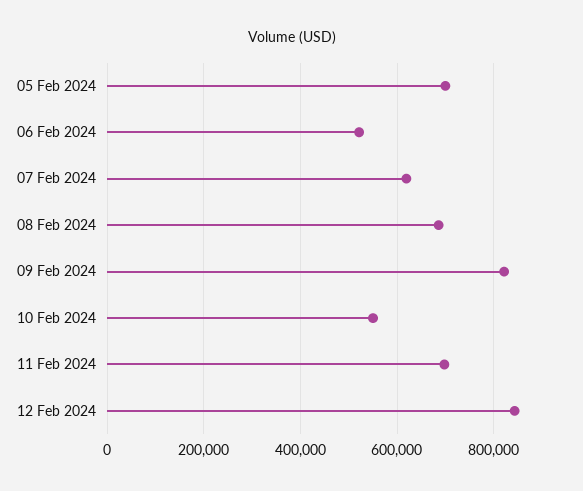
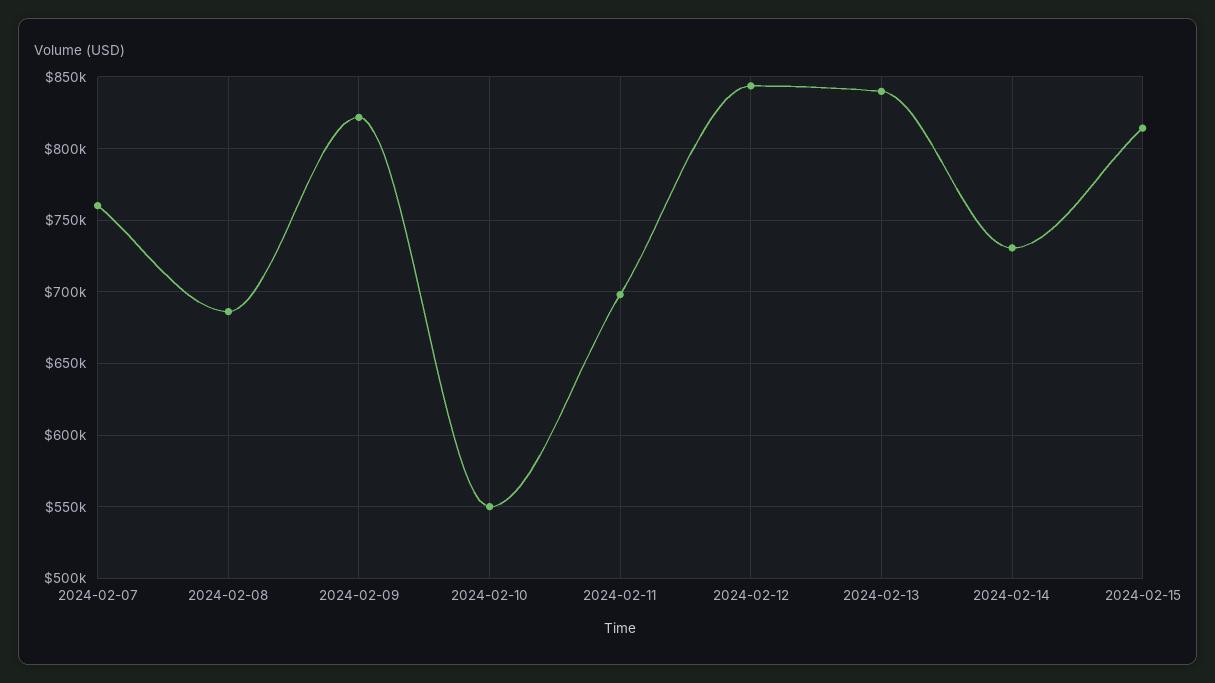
05 Feb 2024: 700000 -> none
06 Feb 2024: 520000 -> none
07 Feb 2024: 620000 -> 760000
2024-02-13: none -> 840000
2024-02-14: none -> 730000
2024-02-15: none -> 815000

